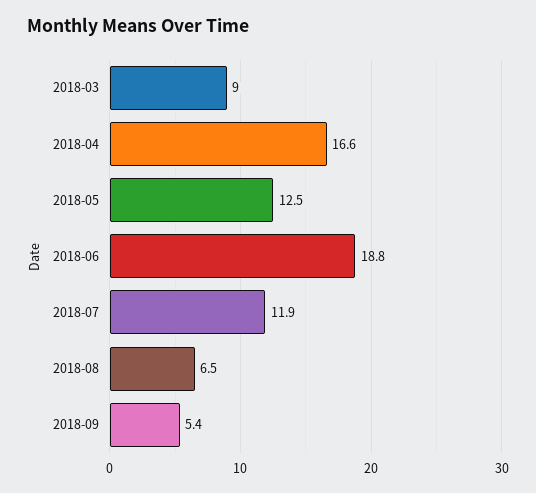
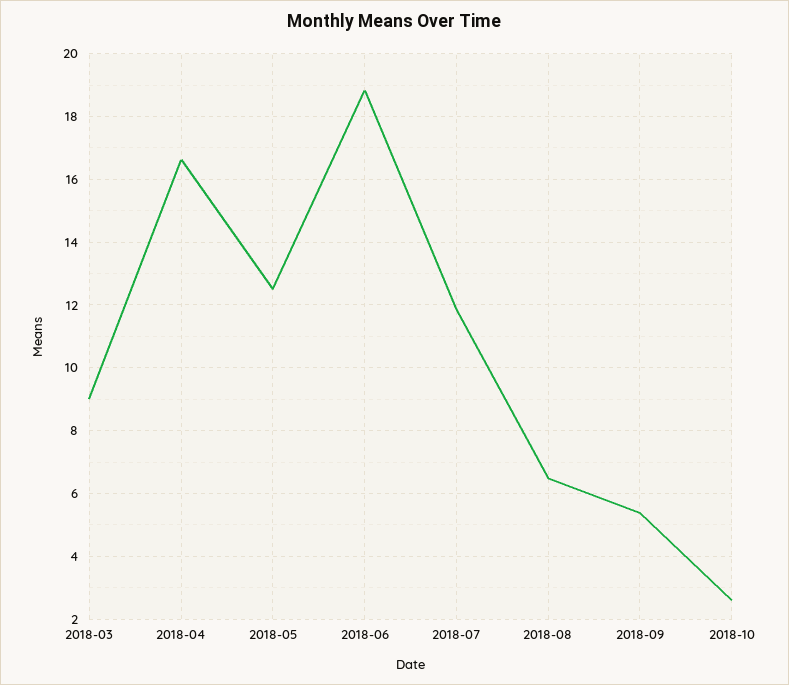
2018-10: none -> 2.6

